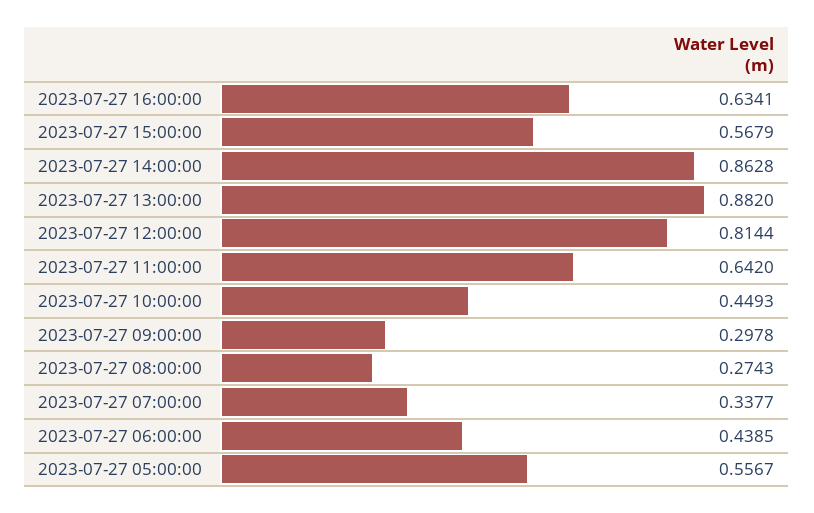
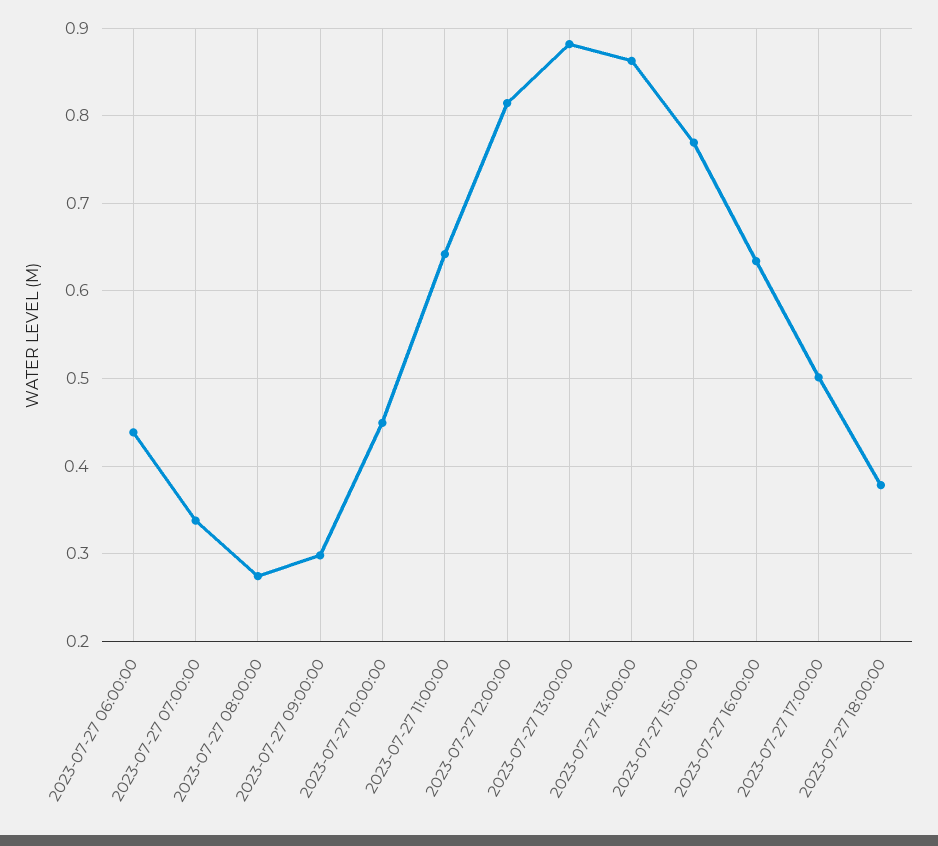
2023-07-27 15:00:00: 0.5679 -> 0.77
2023-07-27 05:00:00: 0.5567 -> none
2023-07-27 17:00:00: none -> 0.5
2023-07-27 18:00:00: none -> 0.38

